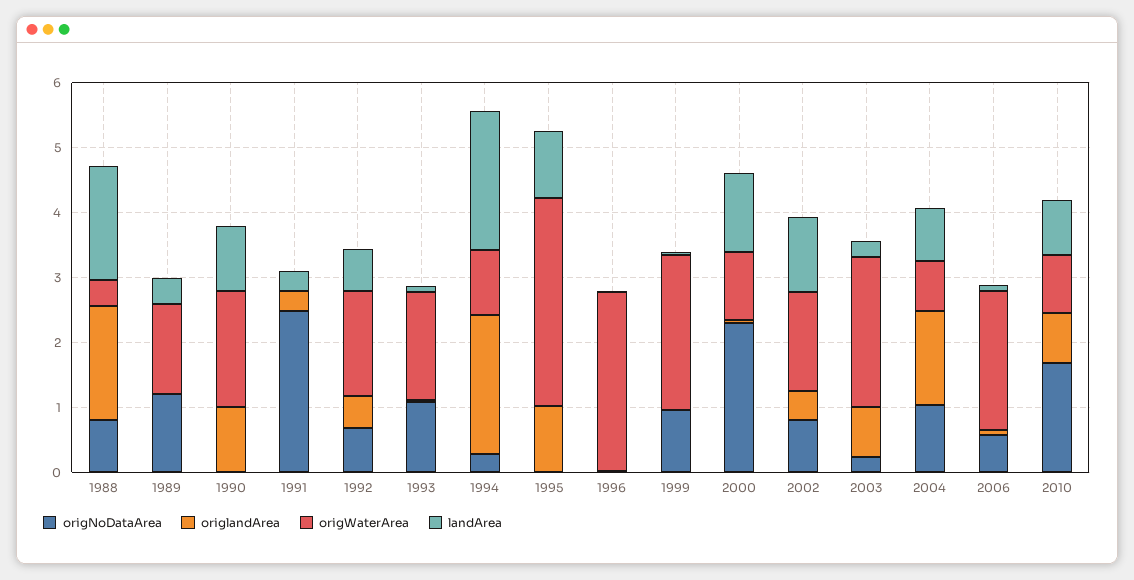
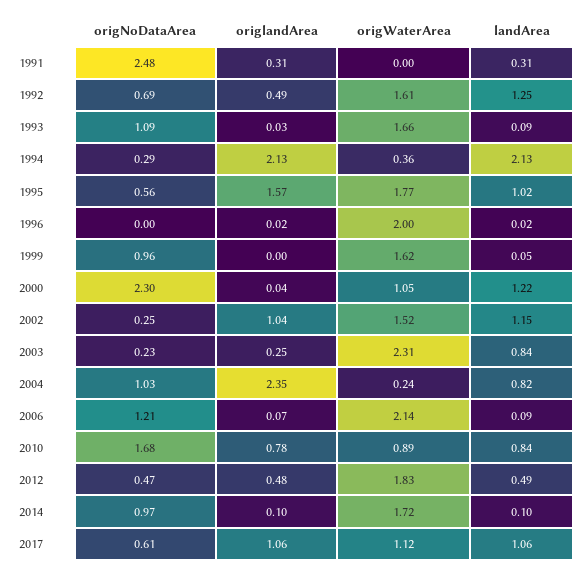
origNoDataArea, 1988: 0.8 -> none
origlandArea, 1988: 1.8 -> none
origWaterArea, 1988: 0.4 -> none
landArea, 1988: 1.8 -> none
origNoDataArea, 1989: 1.2 -> none
origlandArea, 1989: 0 -> none
origWaterArea, 1989: 1.4 -> none
landArea, 1989: 0.4 -> none
origNoDataArea, 1990: 0 -> none
origlandArea, 1990: 1 -> none
origWaterArea, 1990: 1.8 -> none
landArea, 1990: 1 -> none
landArea, 1992: 0.6 -> 1.25
origWaterArea, 1994: 1 -> 0.36
origNoDataArea, 1995: 0 -> 0.56
origlandArea, 1995: 1 -> 1.57
origWaterArea, 1995: 3.2 -> 1.77
origWaterArea, 1996: 2.8 -> 2
origWaterArea, 1999: 2.4 -> 1.62
origNoDataArea, 2002: 0.8 -> 0.25
origlandArea, 2002: 0.4 -> 1.04
origlandArea, 2003: 0.8 -> 0.25
landArea, 2003: 0.2 -> 0.84
origlandArea, 2004: 1.4 -> 2.35
origWaterArea, 2004: 0.8 -> 0.24
origNoDataArea, 2006: 0.6 -> 1.21
origNoDataArea, 2012: none -> 0.47
origlandArea, 2012: none -> 0.48
origWaterArea, 2012: none -> 1.83
landArea, 2012: none -> 0.49
origNoDataArea, 2014: none -> 0.97
origlandArea, 2014: none -> 0.1
origWaterArea, 2014: none -> 1.72
landArea, 2014: none -> 0.1
origNoDataArea, 2017: none -> 0.61
origlandArea, 2017: none -> 1.06
origWaterArea, 2017: none -> 1.12
landArea, 2017: none -> 1.06

